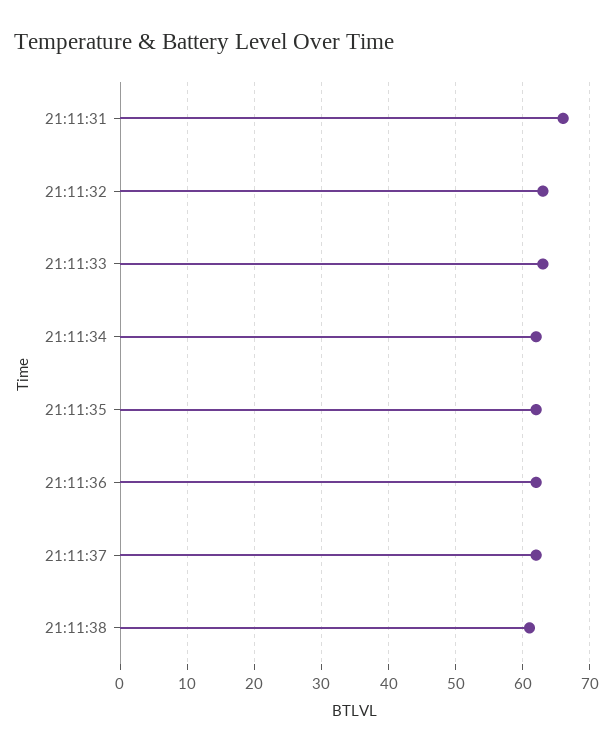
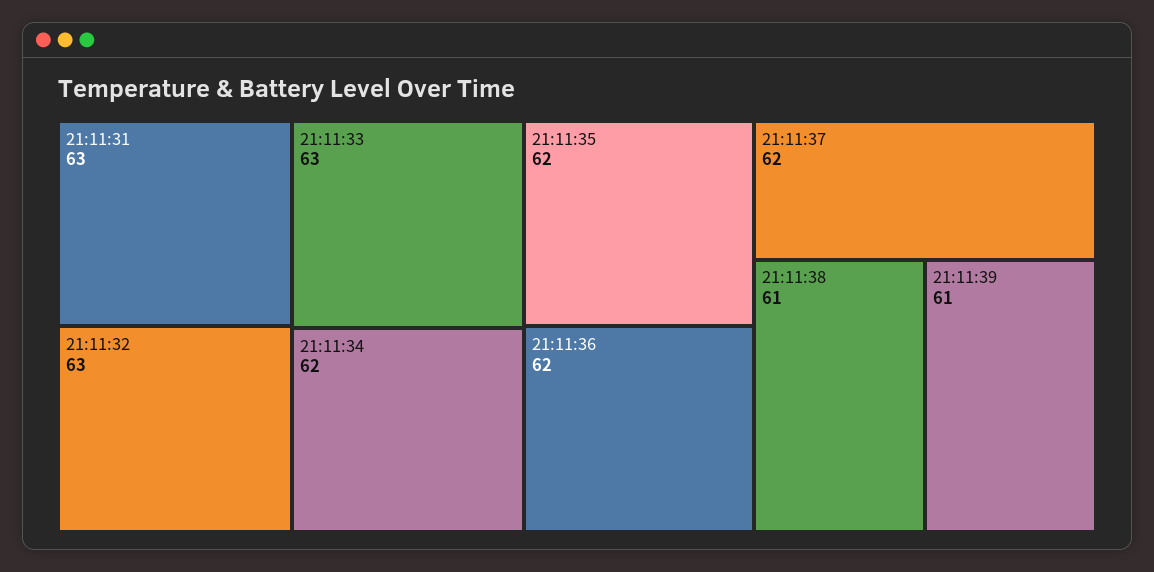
21:11:31: 66 -> 63
21:11:39: none -> 61

